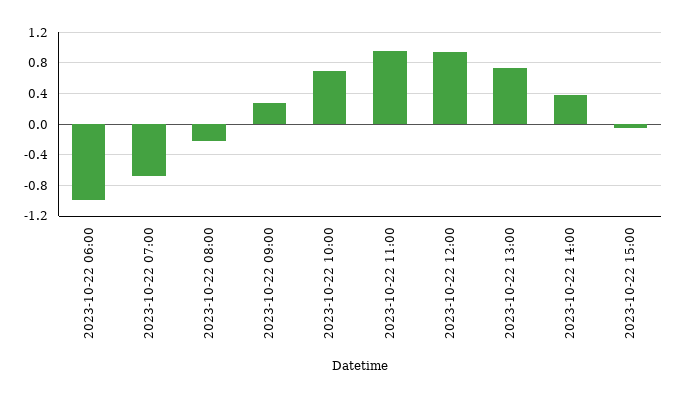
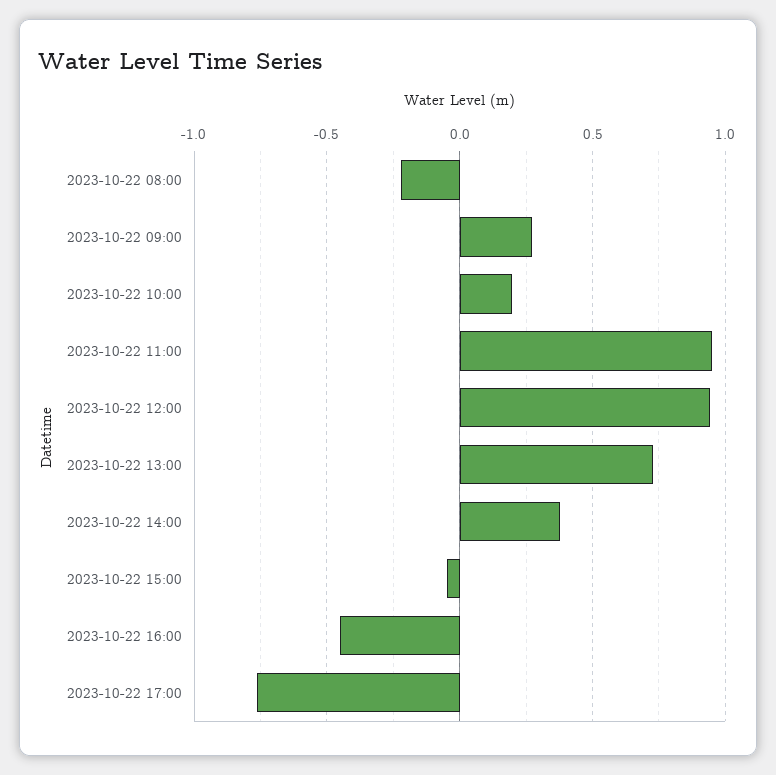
2023-10-22 06:00: -1 -> none
2023-10-22 07:00: -0.7 -> none
2023-10-22 10:00: 0.7 -> 0.2
2023-10-22 16:00: none -> -0.45
2023-10-22 17:00: none -> -0.75

